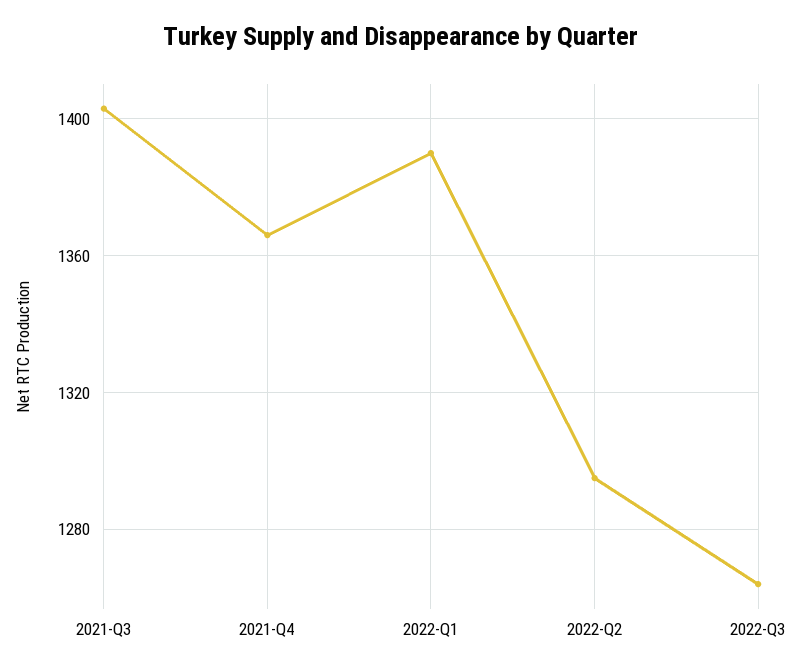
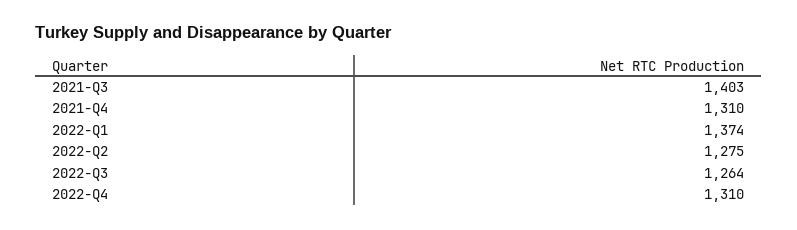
2021-Q4: 1365 -> 1310
2022-Q1: 1390 -> 1374
2022-Q2: 1295 -> 1275
2022-Q4: none -> 1310

